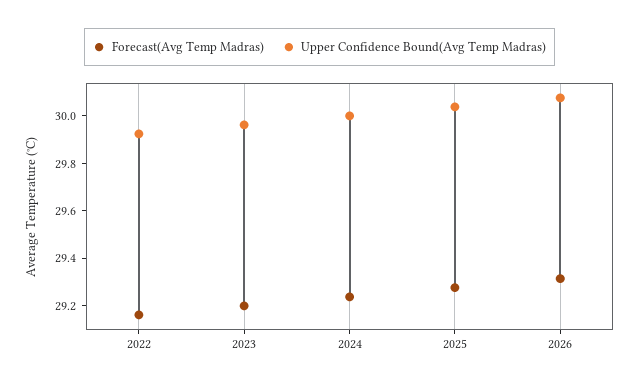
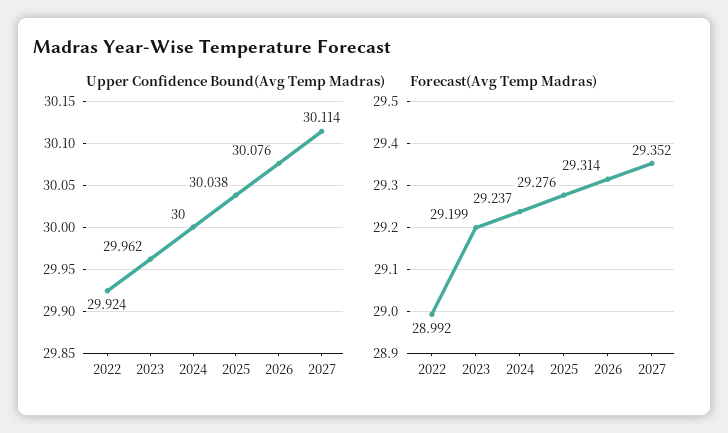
Forecast(Avg Temp Madras), 2022: 29.15 -> 28.992
Upper Confidence Bound(Avg Temp Madras), 2027: none -> 30.114
Forecast(Avg Temp Madras), 2027: none -> 29.352

